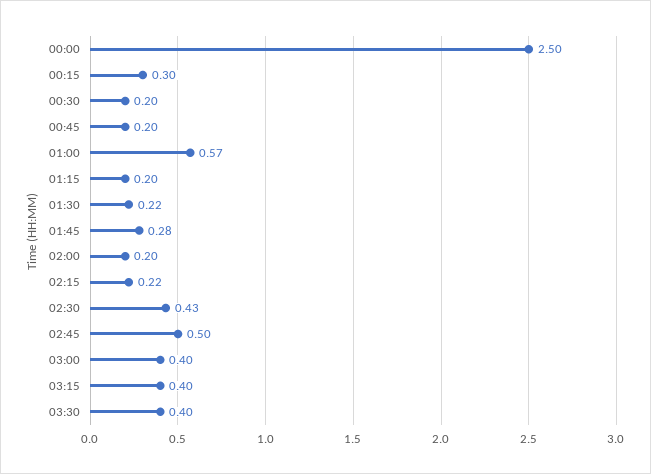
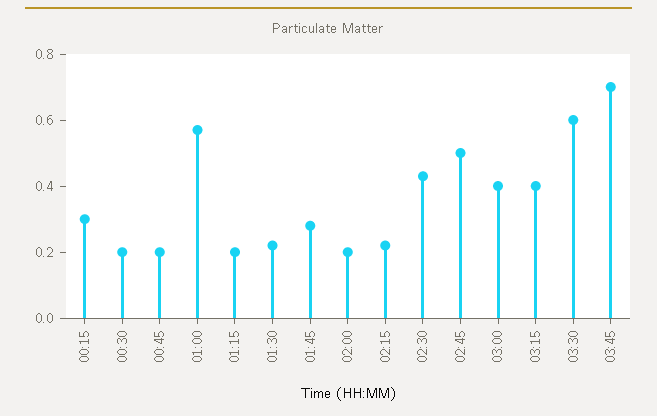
00:00: 2.5 -> none
03:30: 0.4 -> 0.6
03:45: none -> 0.7

